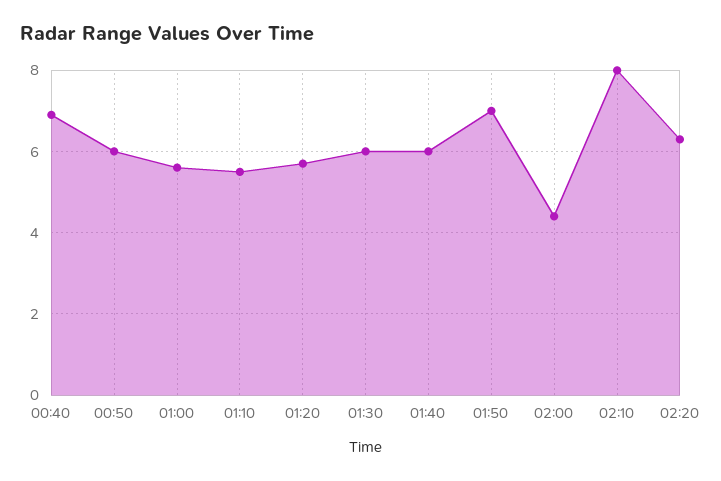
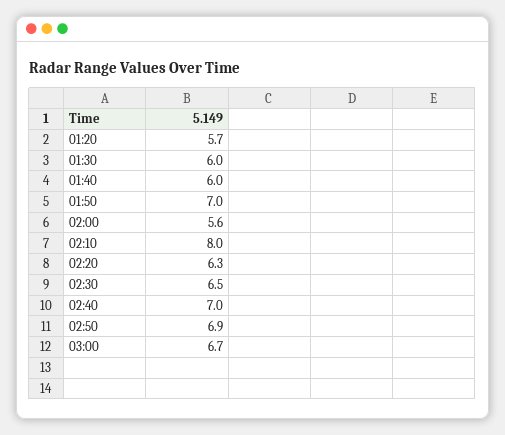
00:40: 7 -> none
00:50: 6 -> none
01:00: 5.5 -> none
01:10: 5.5 -> none
02:00: 4.5 -> 5.6
02:30: none -> 6.5
02:40: none -> 7
02:50: none -> 6.9
03:00: none -> 6.7

